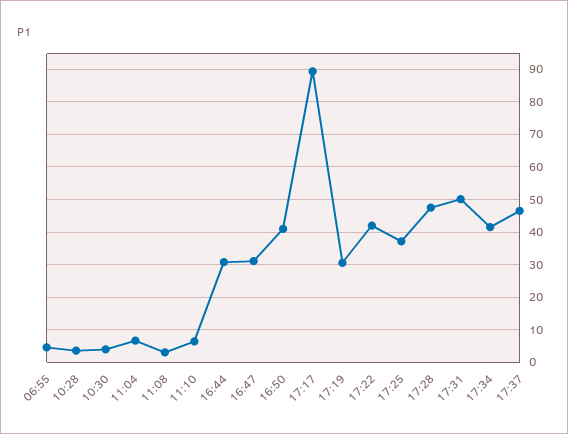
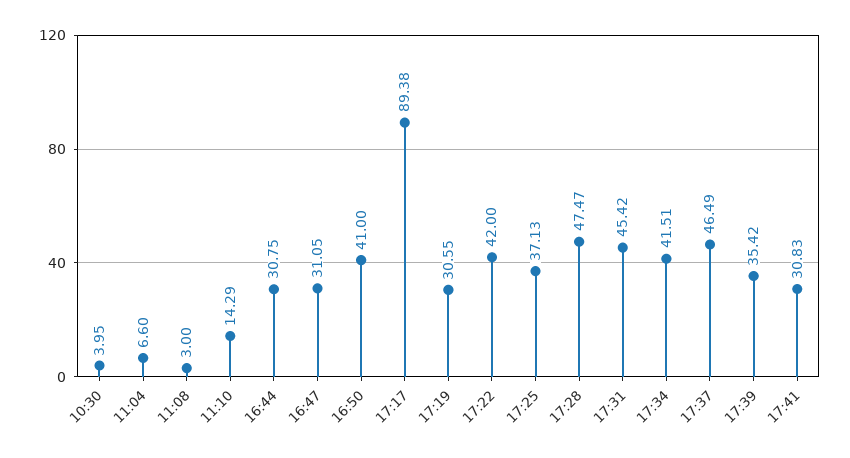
06:55: 4 -> none
10:28: 4 -> none
11:10: 6 -> 14.29
17:31: 50 -> 45.42
17:39: none -> 35.42
17:41: none -> 30.83

